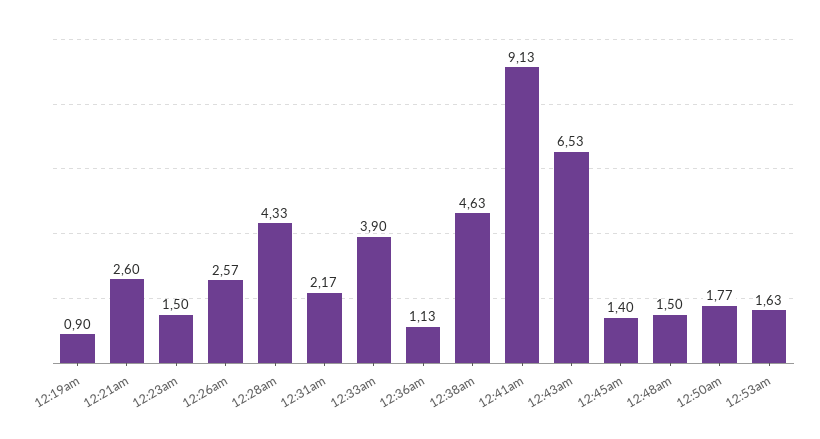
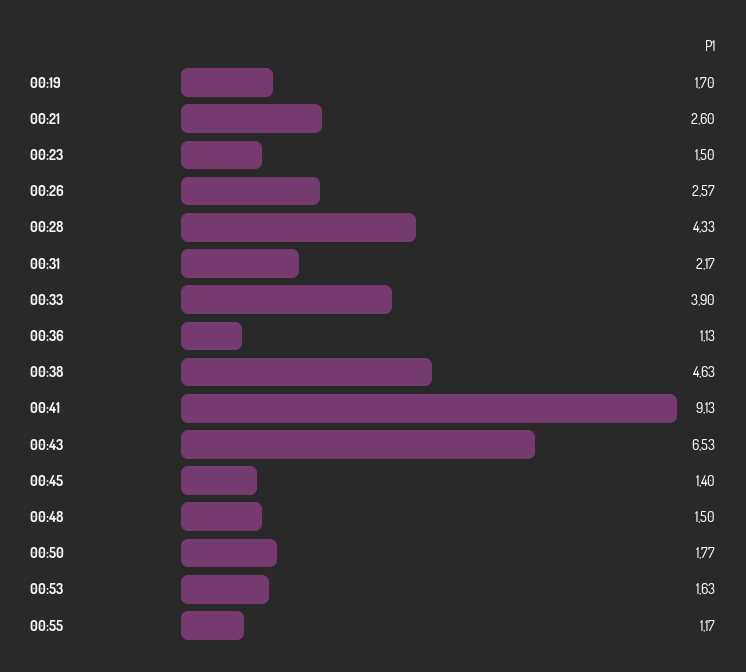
12:19am: 0.9 -> 1.7
00:55: none -> 1.17

